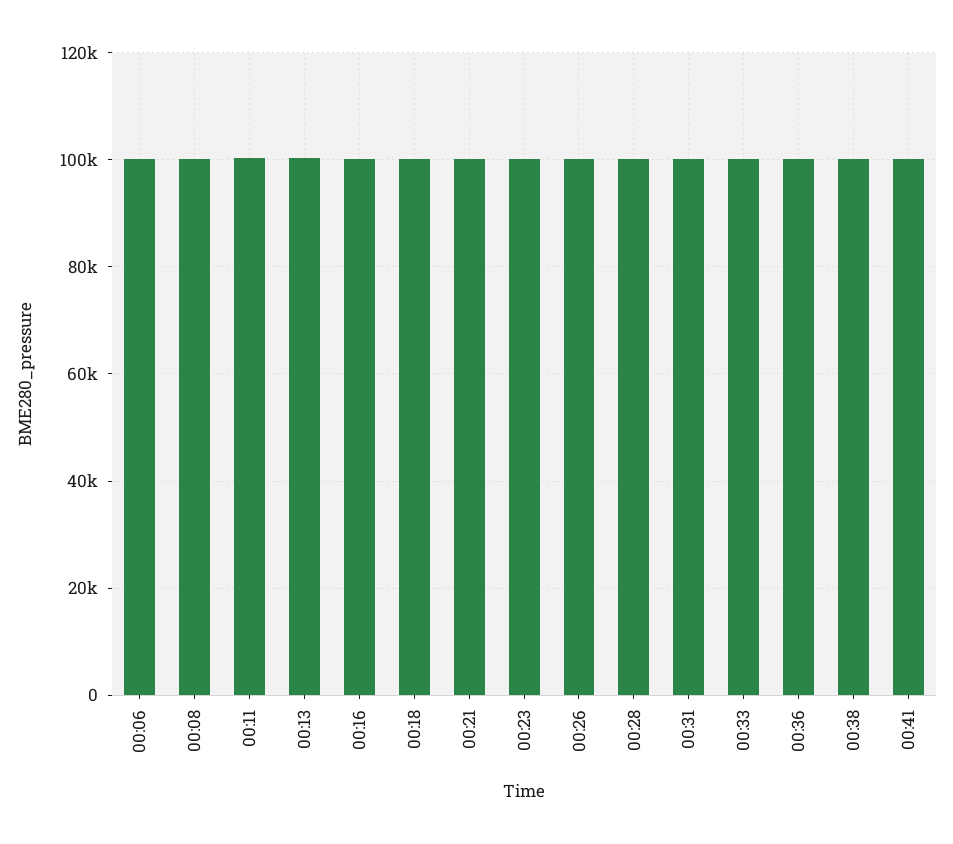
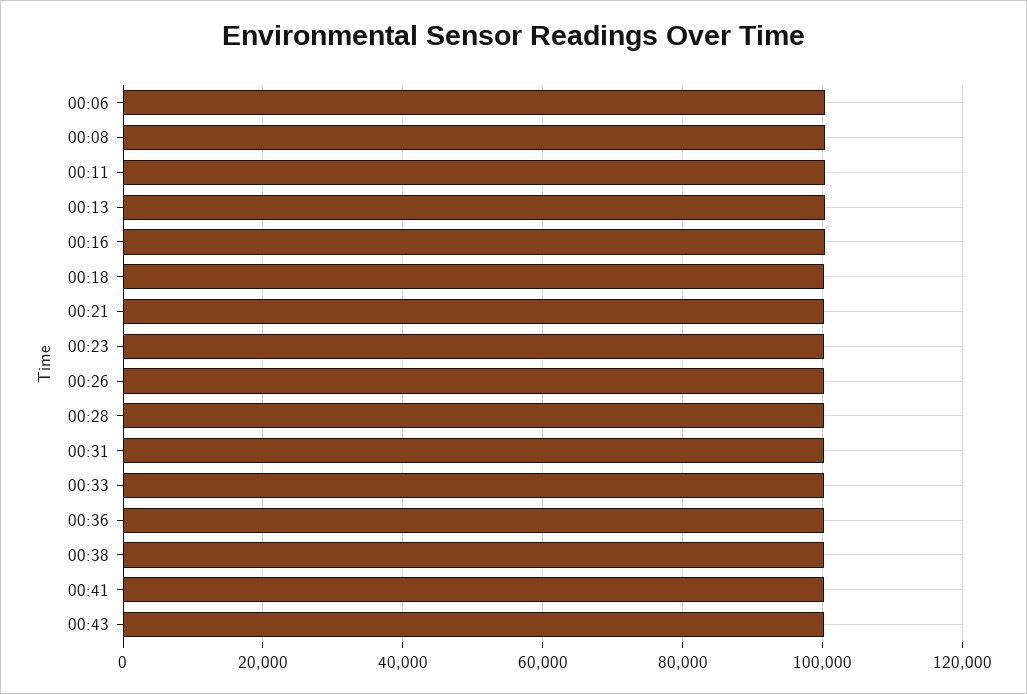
00:43: none -> 100000

